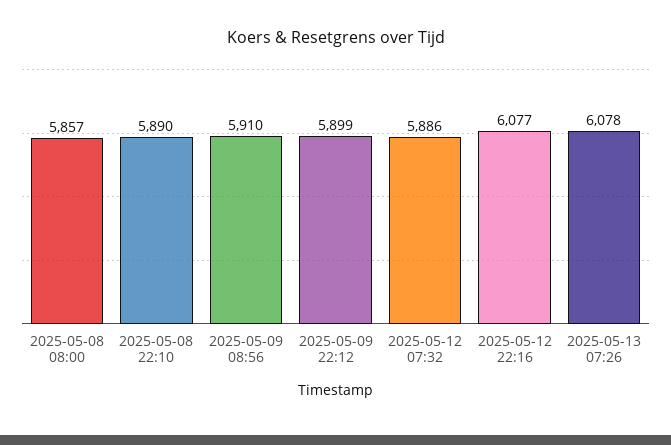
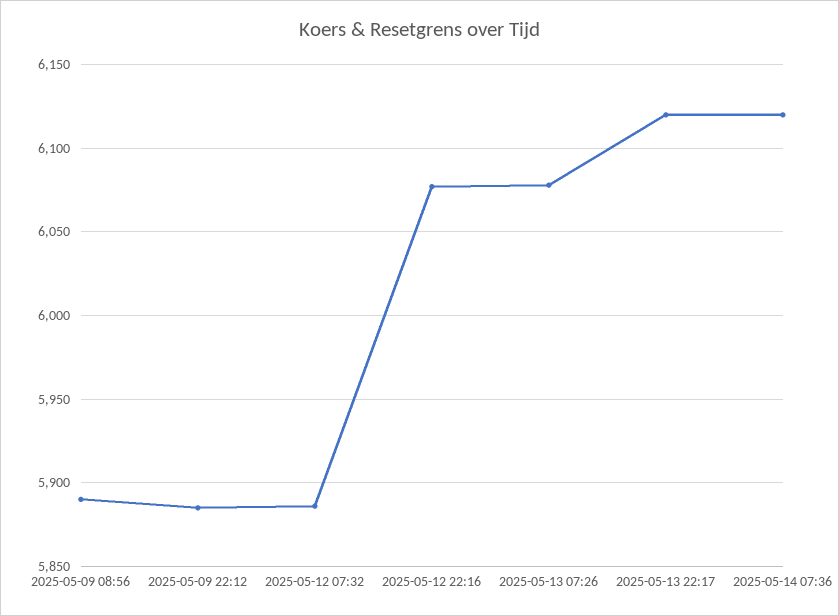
2025-05-08 08:00: 5857 -> none
2025-05-08 22:10: 5890 -> none
2025-05-09 08:56: 5910 -> 5890
2025-05-09 22:12: 5899 -> 5885
2025-05-13 22:17: none -> 6120
2025-05-14 07:36: none -> 6120

